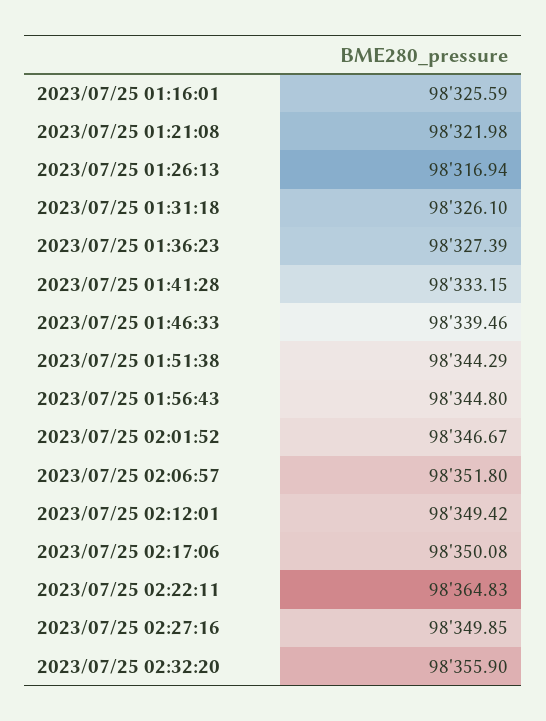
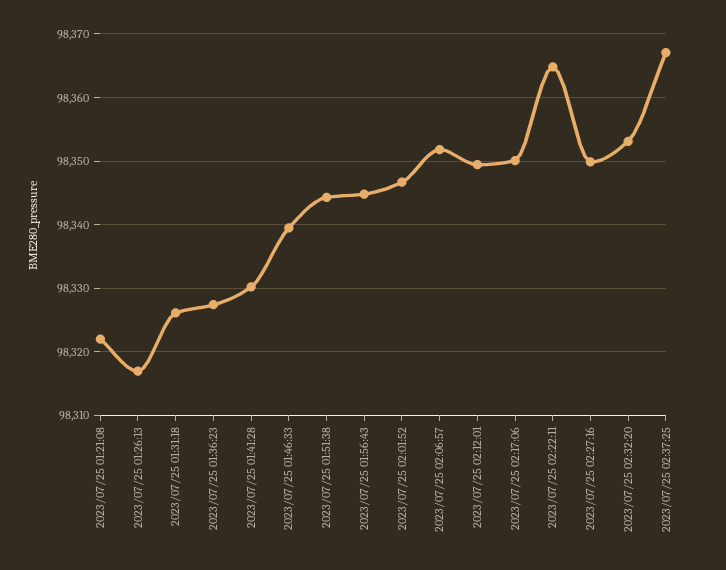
2023/07/25 01:16:01: 98325.59 -> none
2023/07/25 01:41:28: 98333.15 -> 98330
2023/07/25 02:32:20: 98355.9 -> 98353
2023/07/25 02:37:25: none -> 98367

